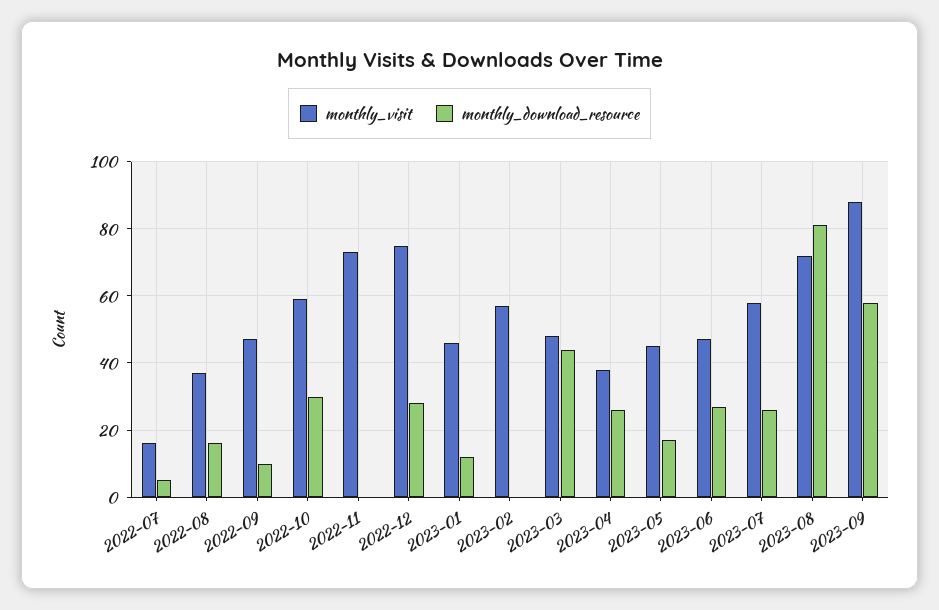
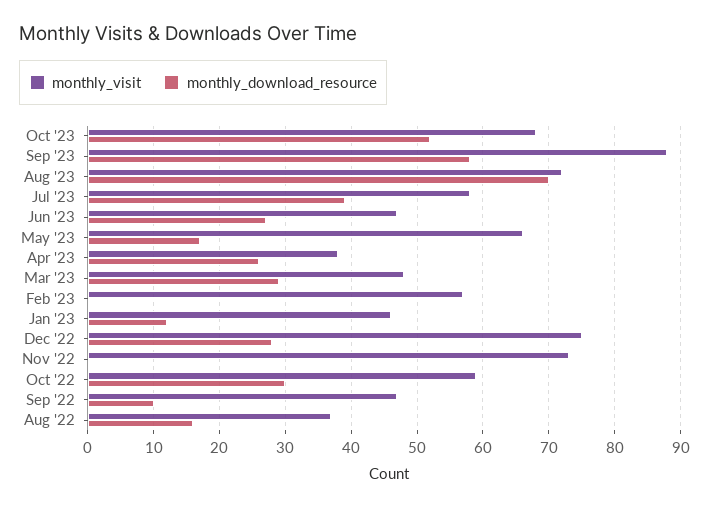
monthly_visit, 2022-07: 15 -> none
monthly_download_resource, 2022-07: 5 -> none
monthly_download_resource, 2023-03: 45 -> 29
monthly_visit, 2023-05: 45 -> 66
monthly_download_resource, 2023-07: 25 -> 39
monthly_download_resource, 2023-08: 80 -> 70
monthly_visit, Oct '23: none -> 68
monthly_download_resource, Oct '23: none -> 52

